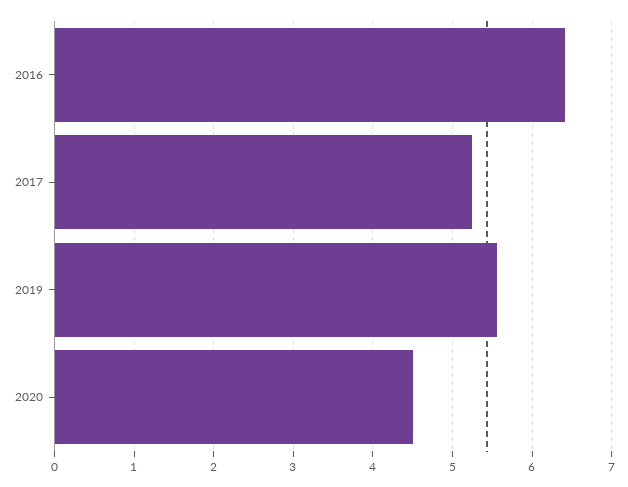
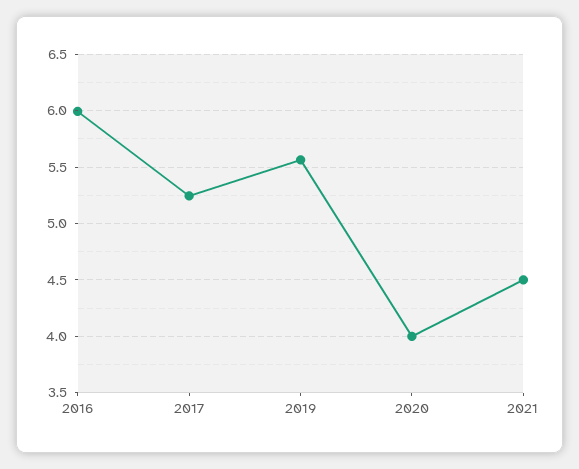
2016: 6.4 -> 6
2020: 4.5 -> 4
2021: none -> 4.5

